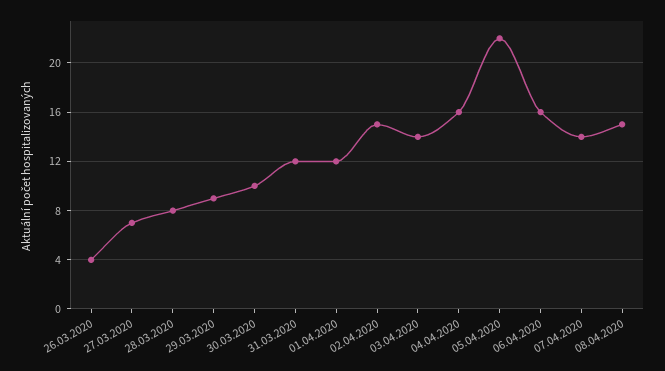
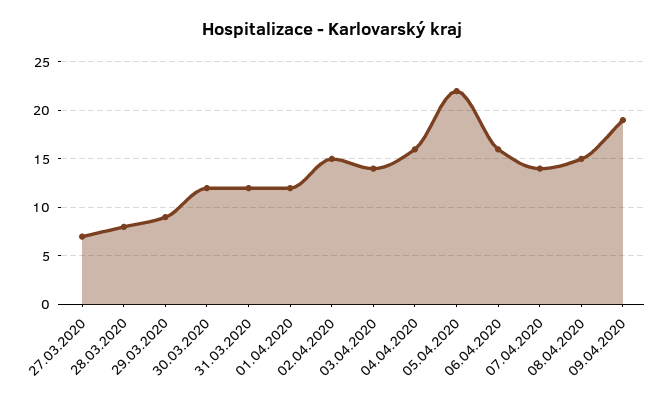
26.03.2020: 4 -> none
30.03.2020: 10 -> 12
09.04.2020: none -> 19

